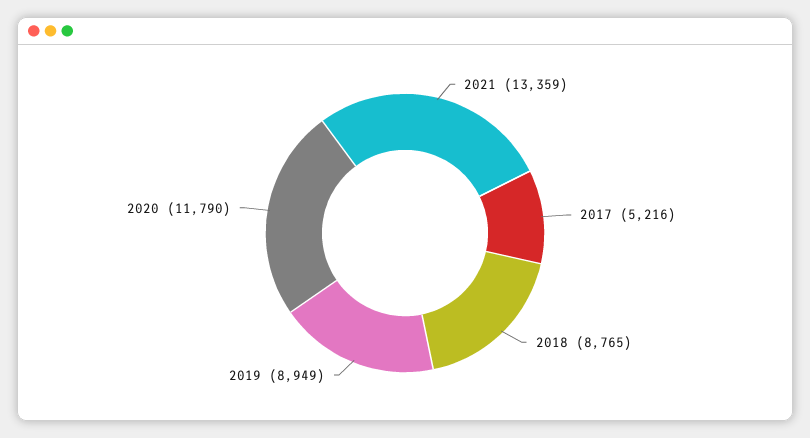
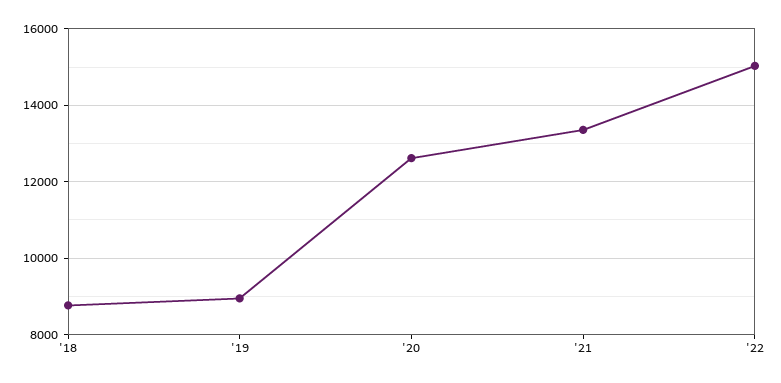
2017: 5216 -> none
2020: 11790 -> 12600
'22: none -> 15000

